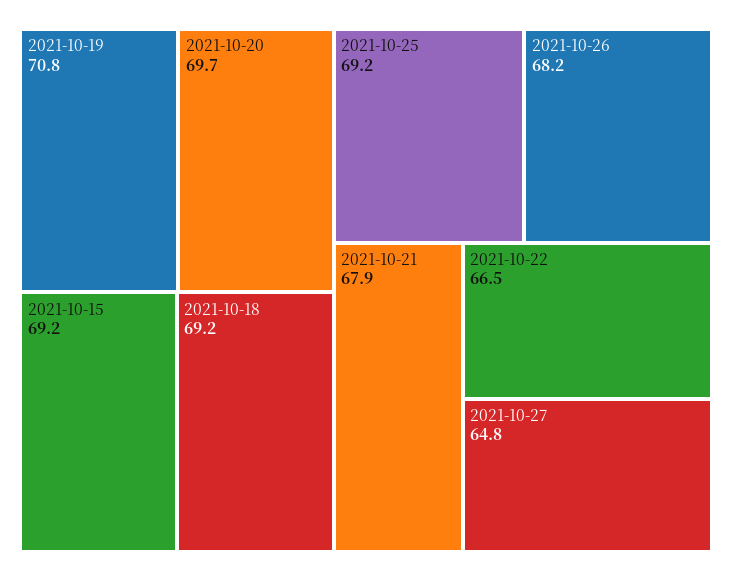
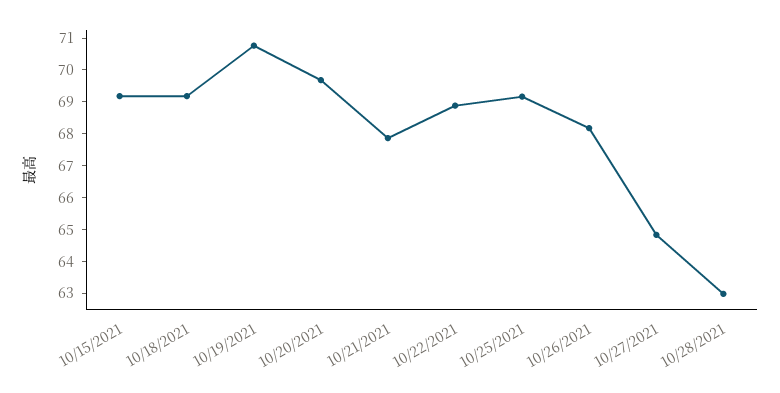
2021-10-22: 66.5 -> 69
10/28/2021: none -> 63

